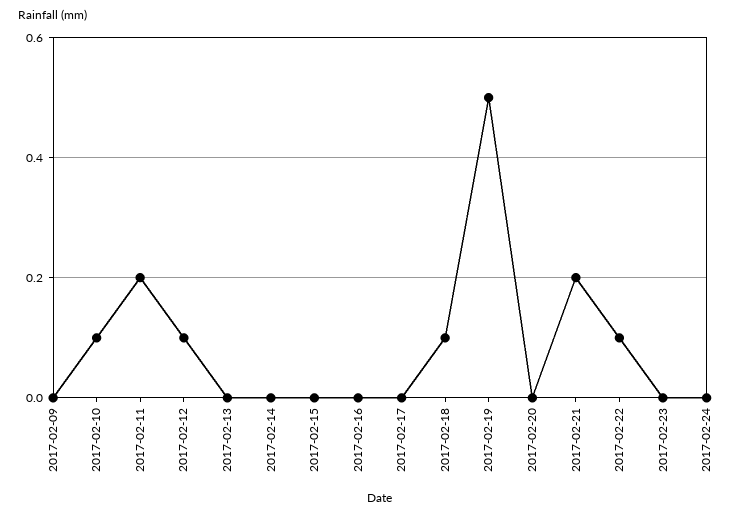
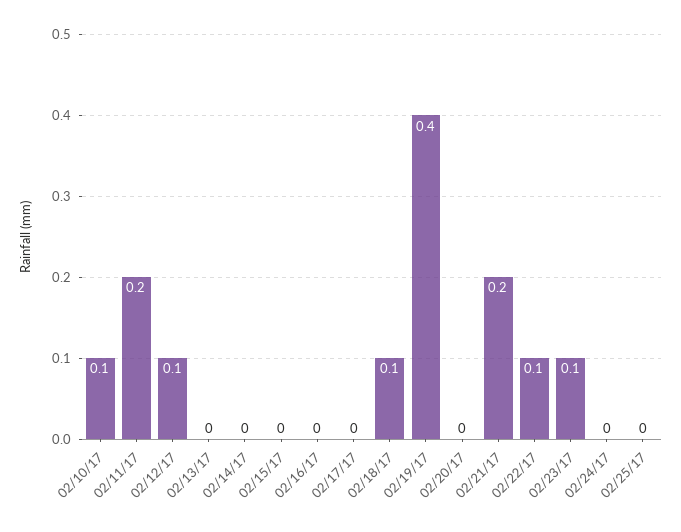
2017-02-09: 0 -> none
2017-02-19: 0.5 -> 0.4
2017-02-23: 0 -> 0.1
02/25/17: none -> 0

